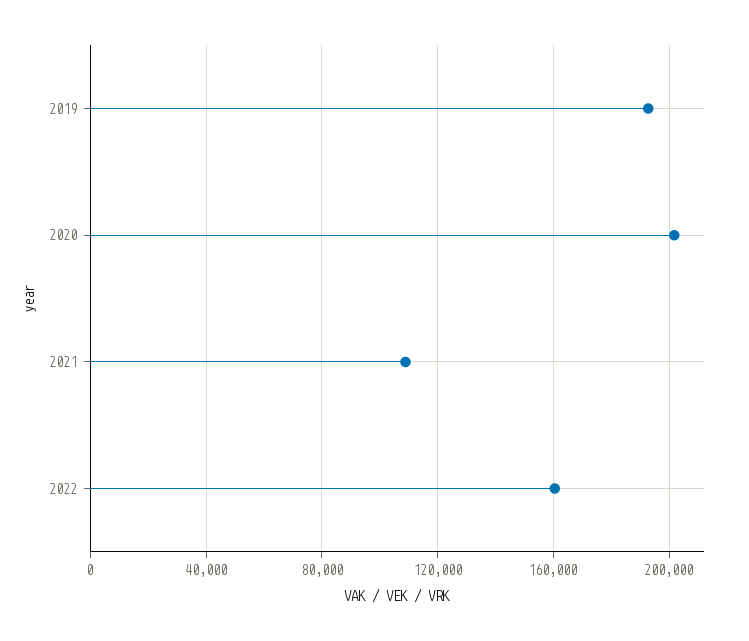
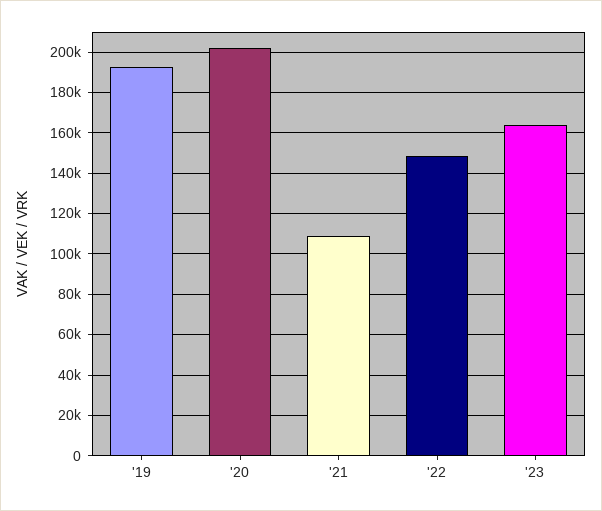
2022: 160000 -> 150000
'23: none -> 165000

